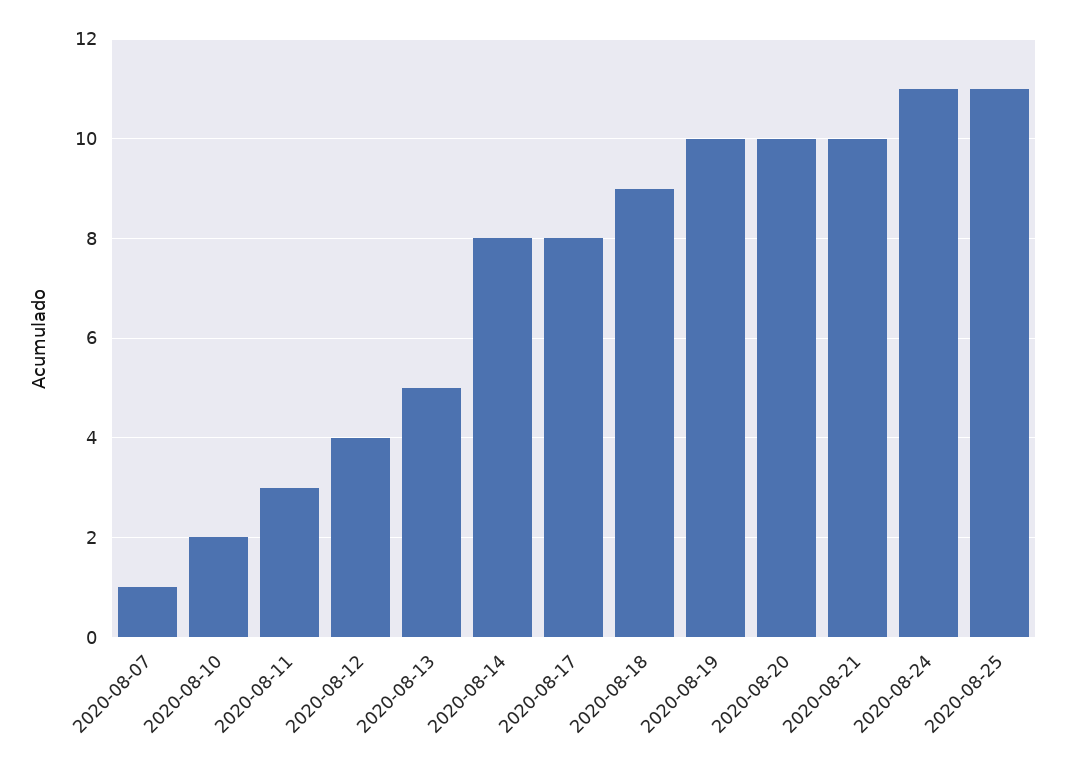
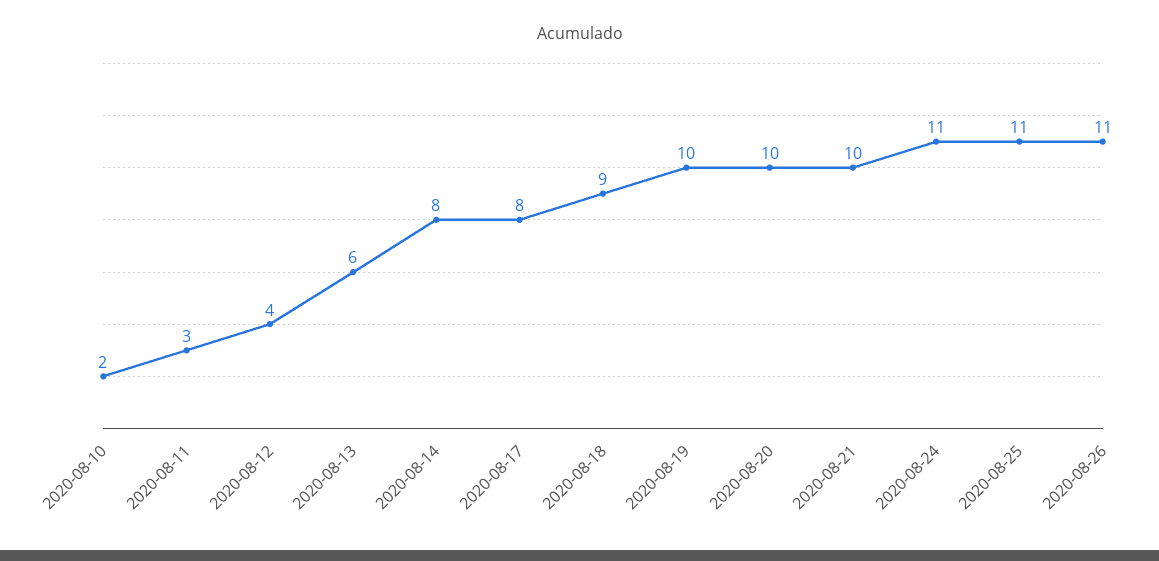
2020-08-07: 1 -> none
2020-08-13: 5 -> 6
2020-08-26: none -> 11

